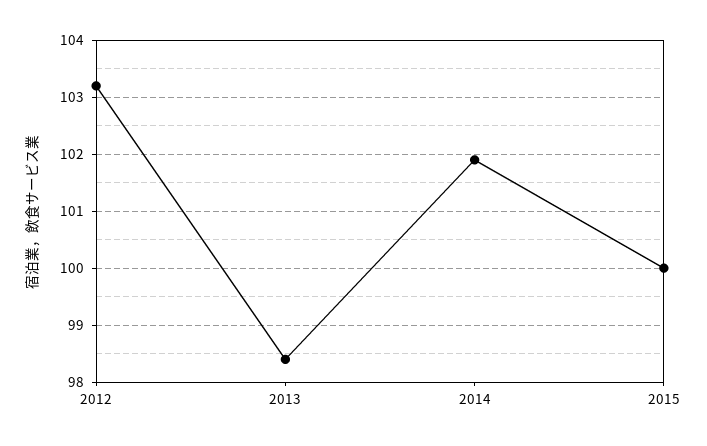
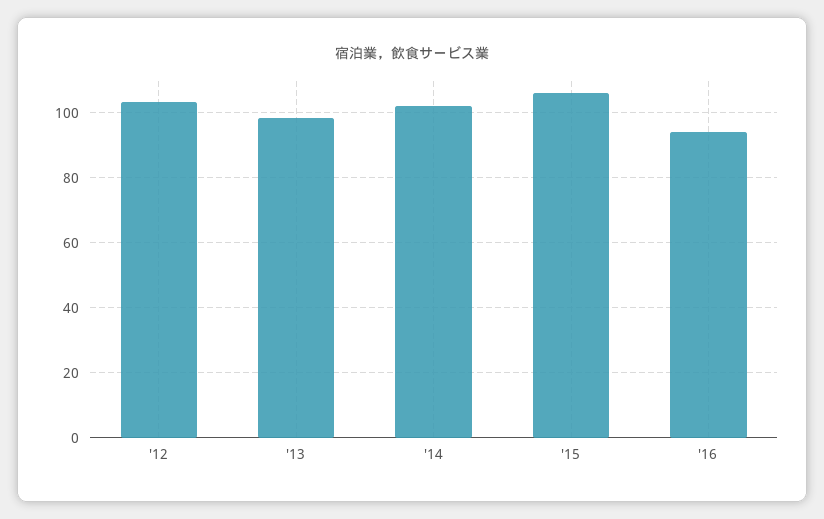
2015: 100 -> 106
'16: none -> 94

